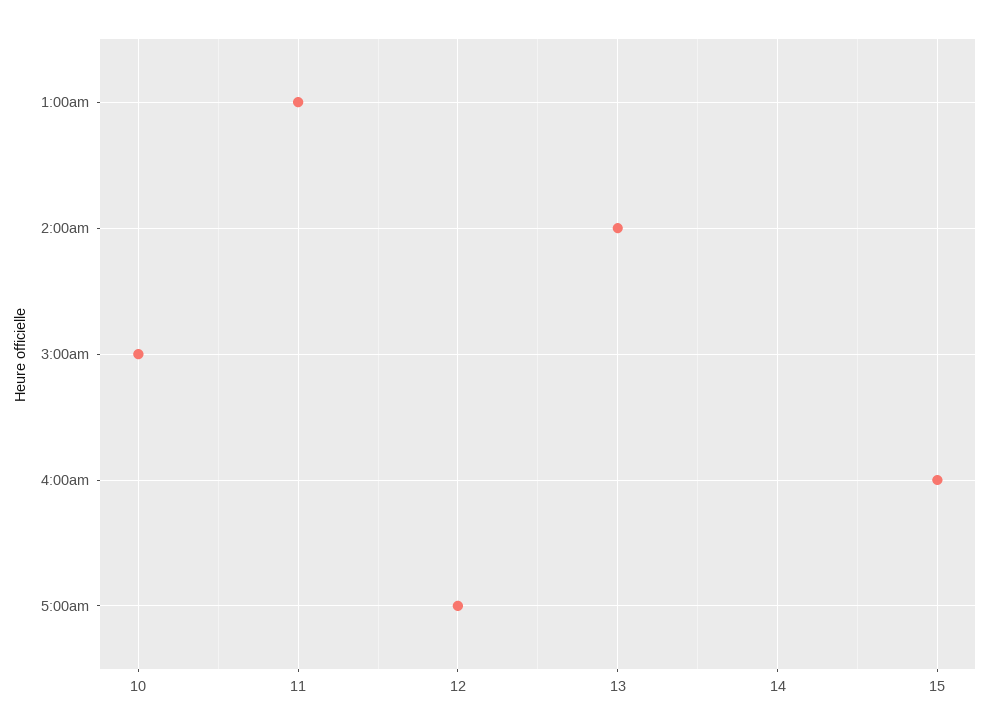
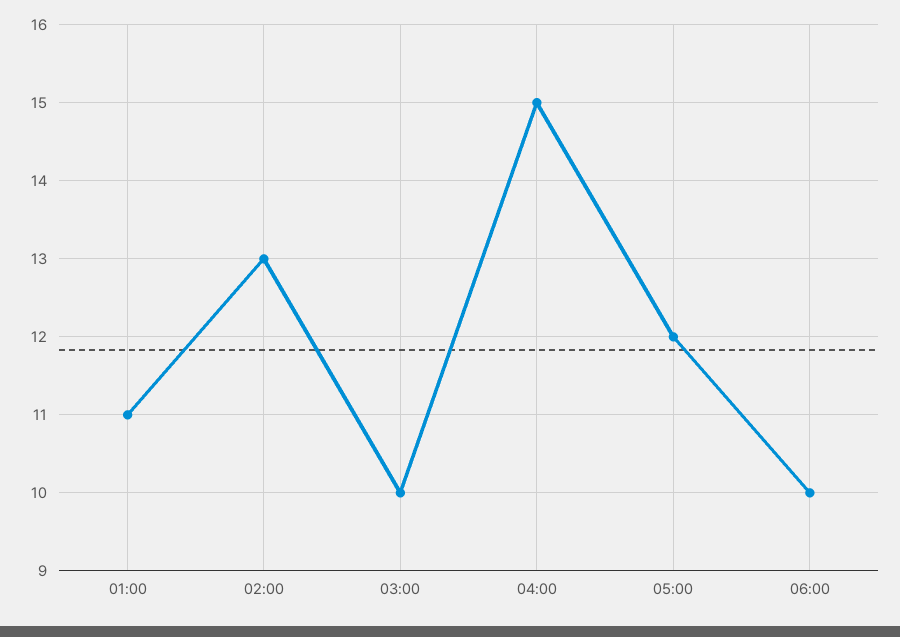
06:00: none -> 10

